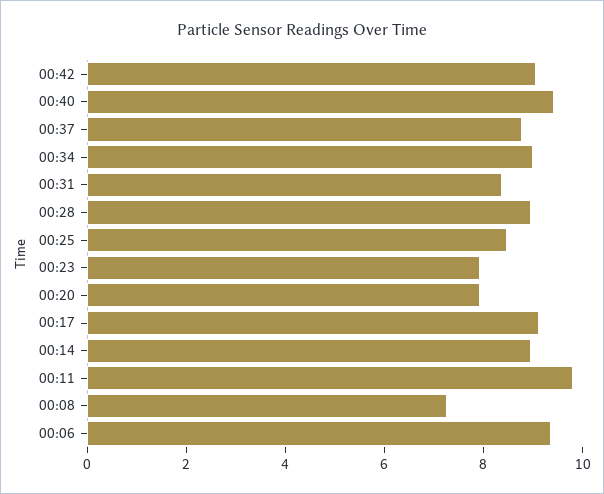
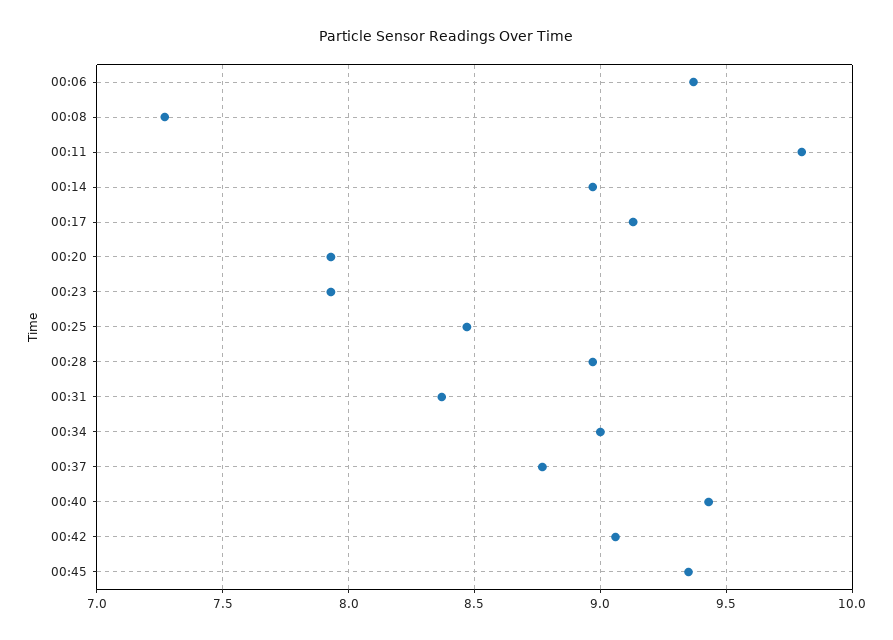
00:45: none -> 9.35

